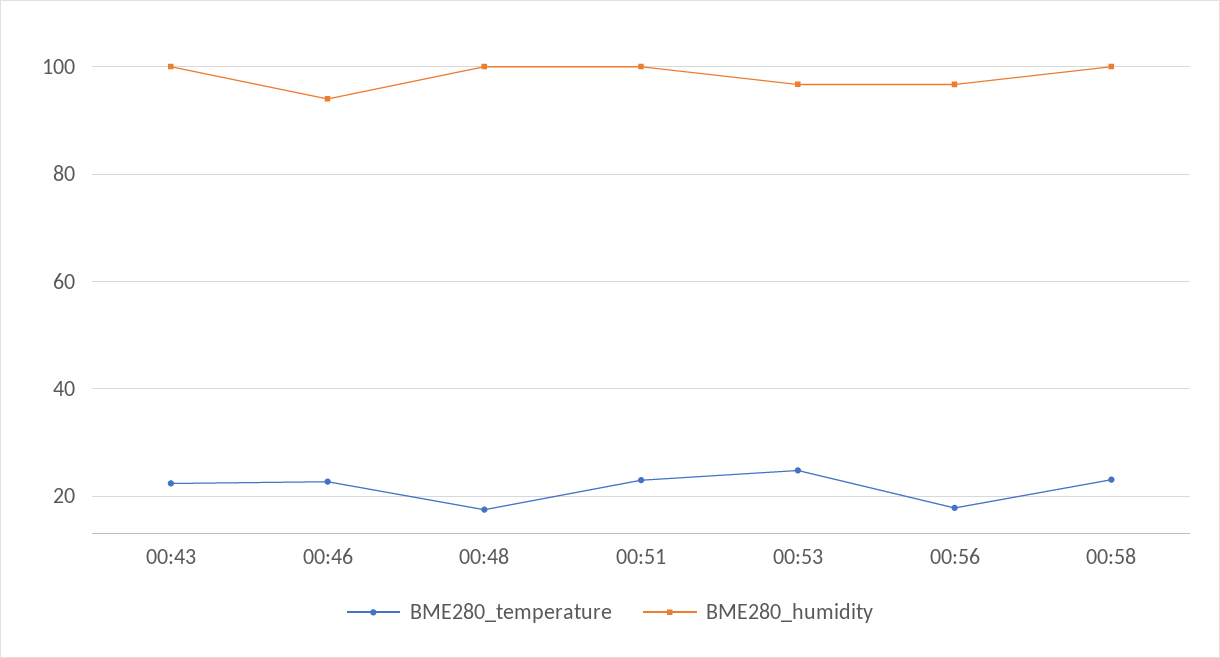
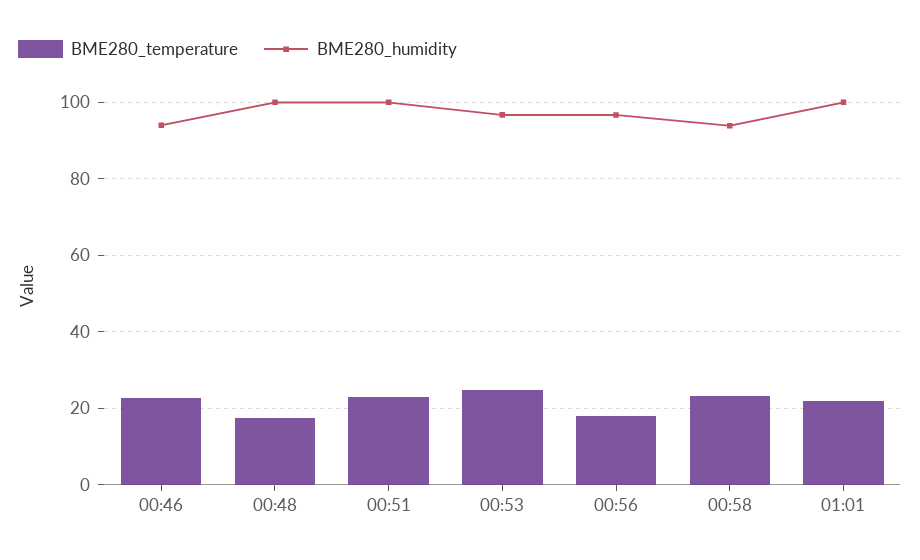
BME280_temperature, 00:43: 22 -> none
BME280_humidity, 00:43: 100 -> none
BME280_humidity, 00:58: 100 -> 94
BME280_temperature, 01:01: none -> 22
BME280_humidity, 01:01: none -> 100

